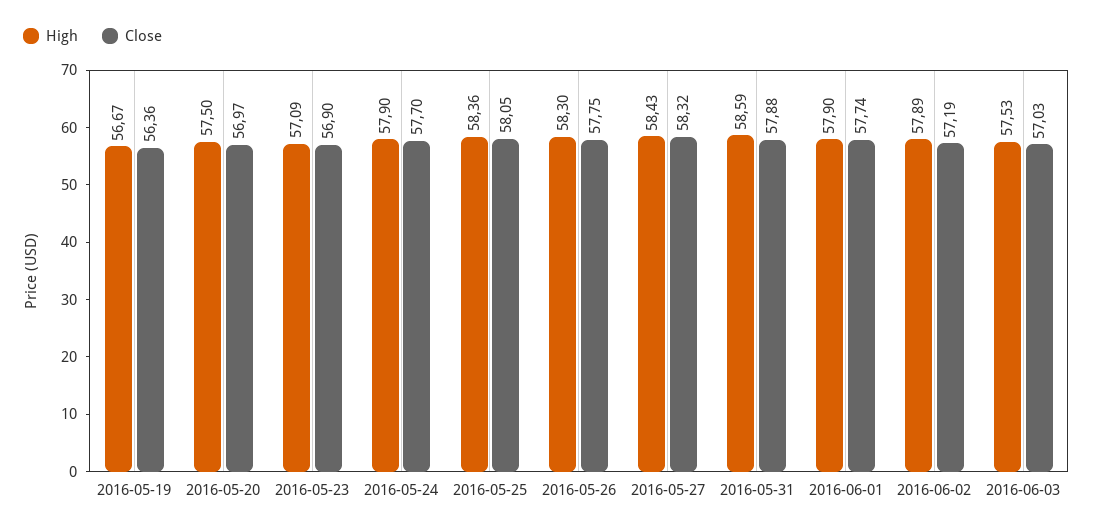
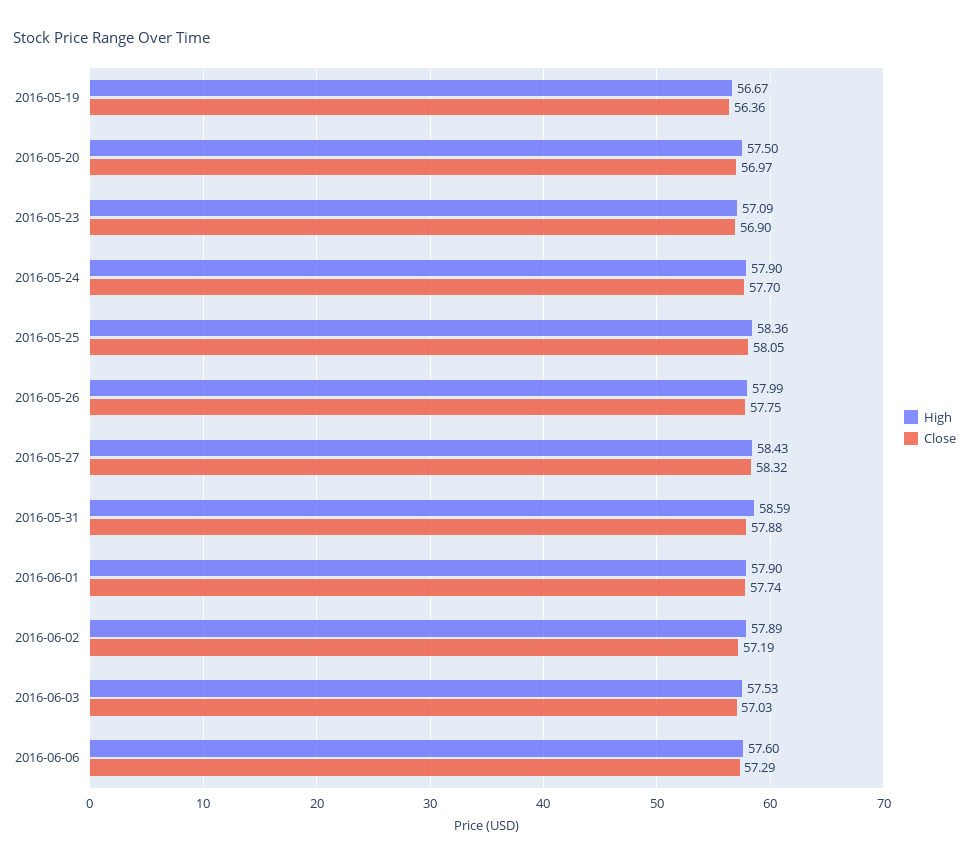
High, 2016-05-26: 58.3 -> 57.99
High, 2016-06-06: none -> 57.6
Close, 2016-06-06: none -> 57.29

